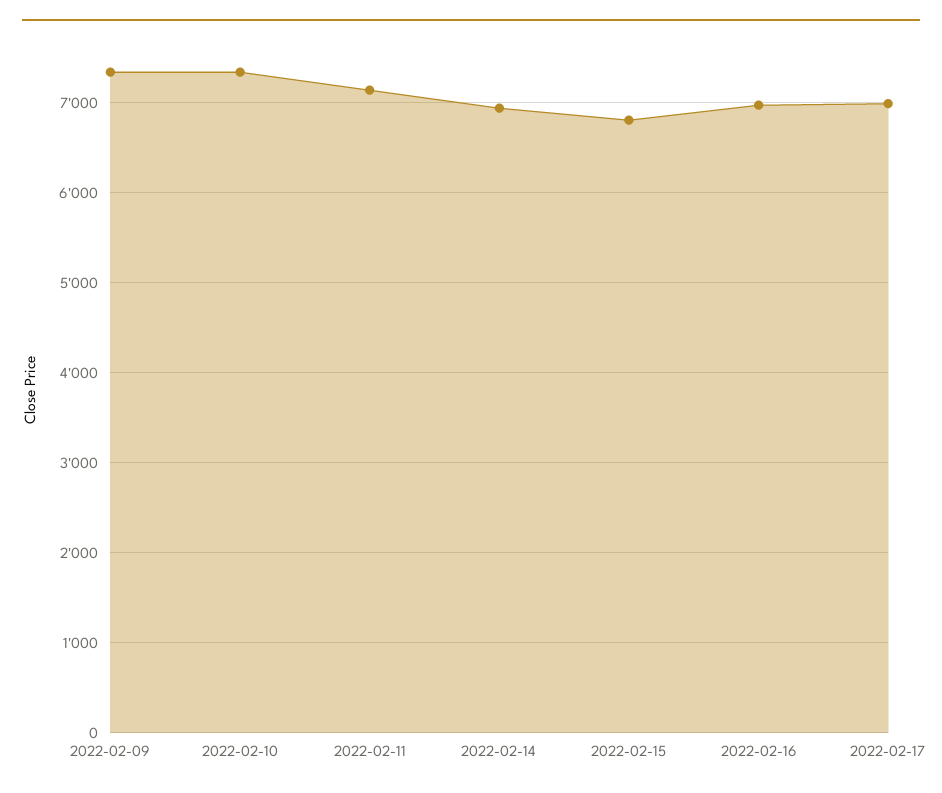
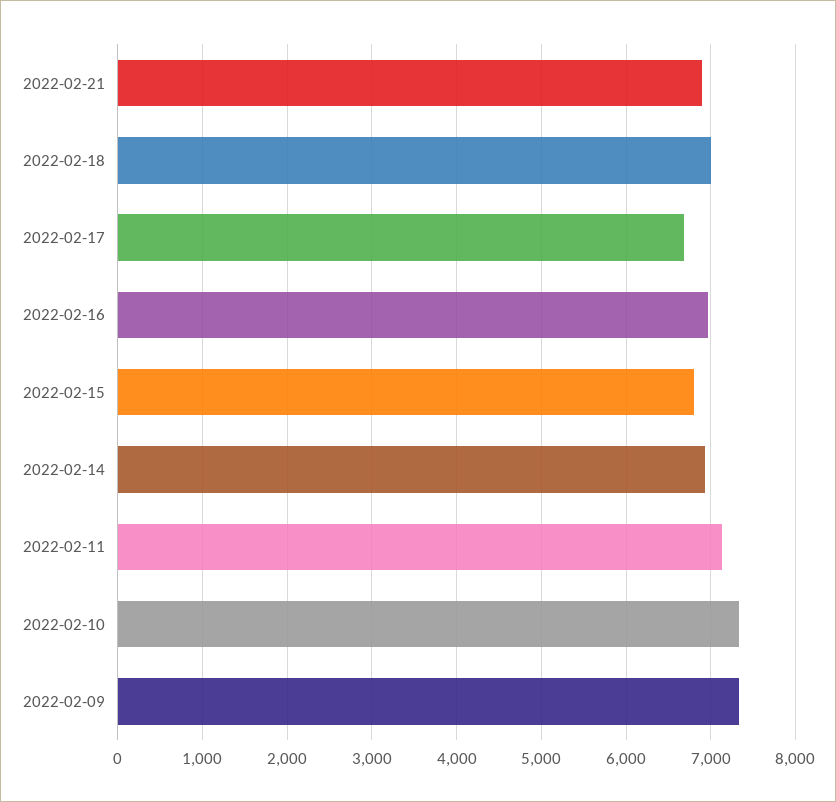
2022-02-17: 7000 -> 6700
2022-02-21: none -> 6900
2022-02-18: none -> 7000

